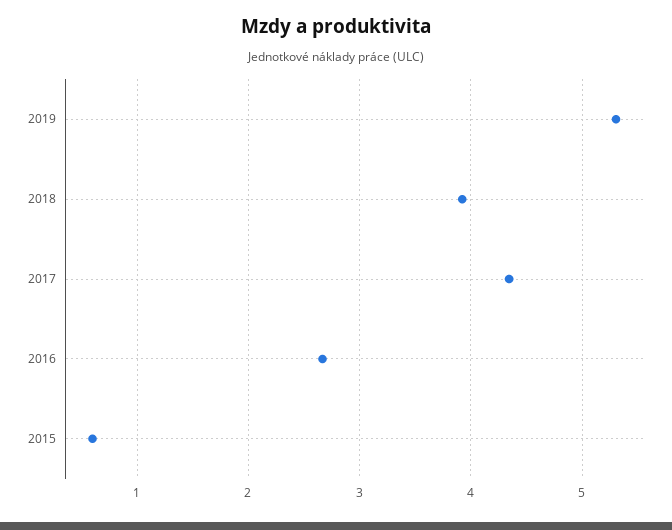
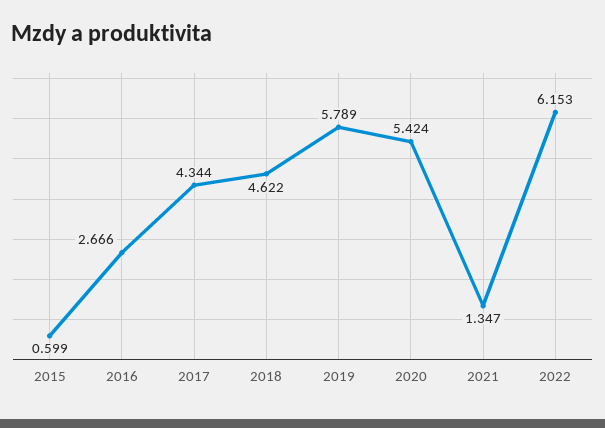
2019: 5.3 -> 5.789
2018: 3.9 -> 4.622
2020: none -> 5.424
2021: none -> 1.347
2022: none -> 6.153

